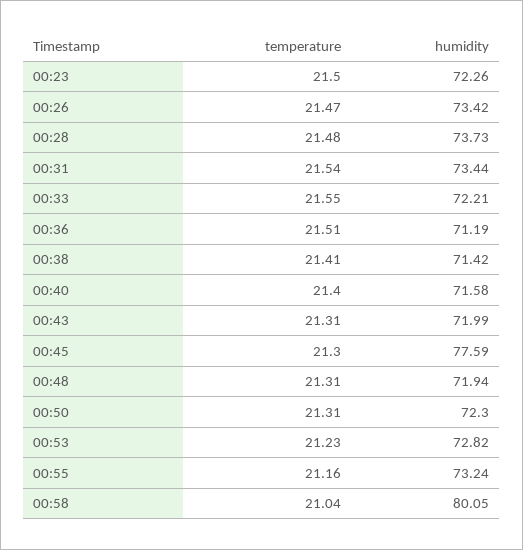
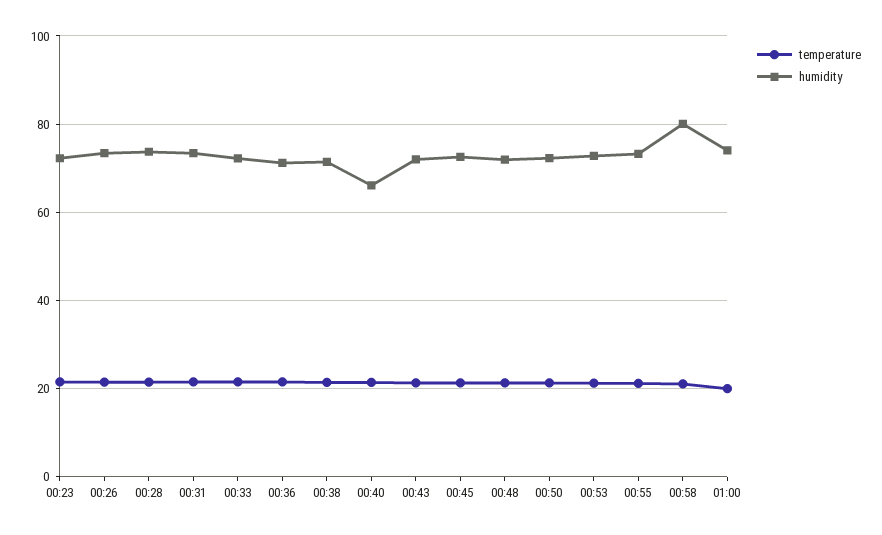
humidity, 00:40: 71.58 -> 66
humidity, 00:45: 77.59 -> 72
temperature, 01:00: none -> 20
humidity, 01:00: none -> 74

